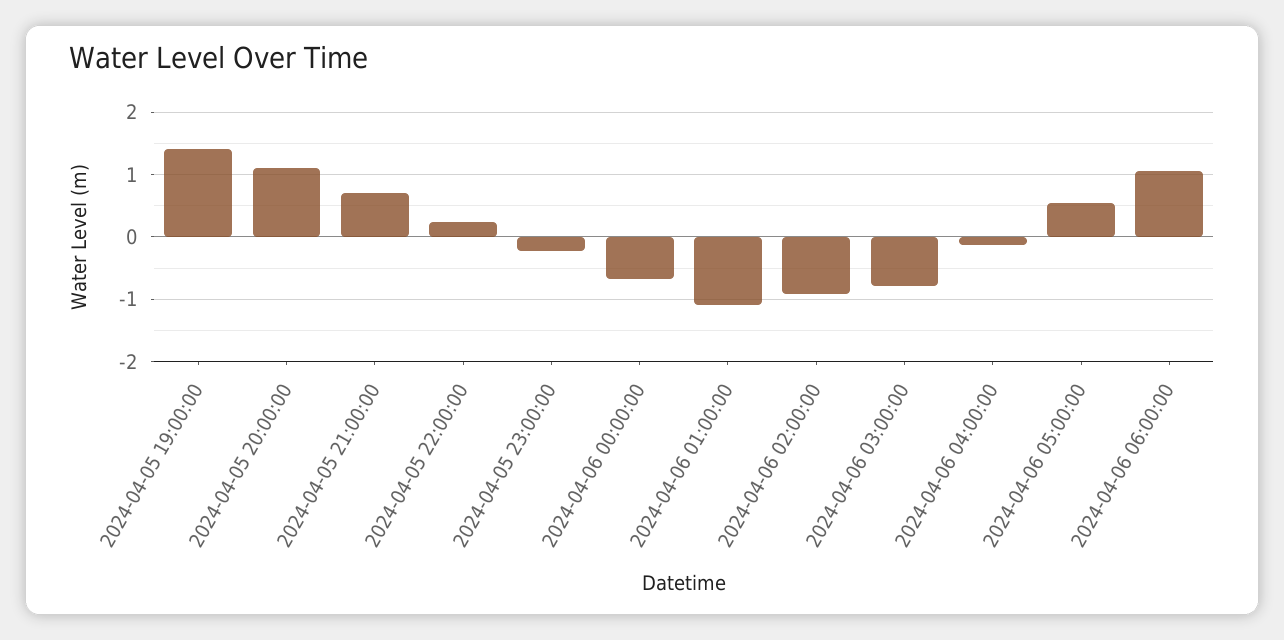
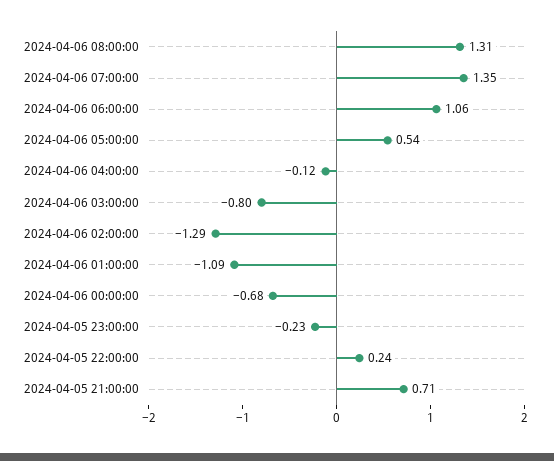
2024-04-05 19:00:00: 1.4 -> none
2024-04-05 20:00:00: 1.1 -> none
2024-04-06 02:00:00: -0.9 -> -1.29
2024-04-06 08:00:00: none -> 1.31
2024-04-06 07:00:00: none -> 1.35

